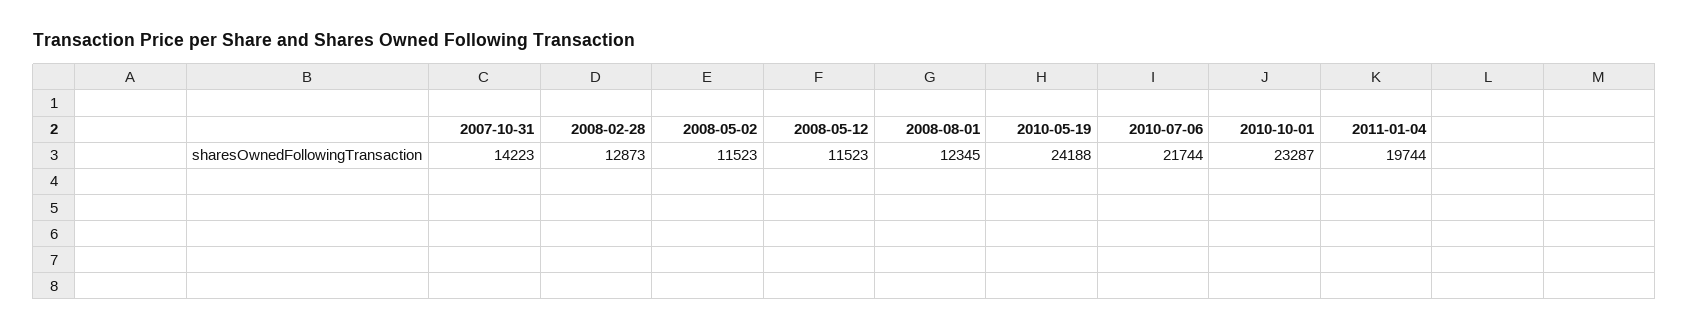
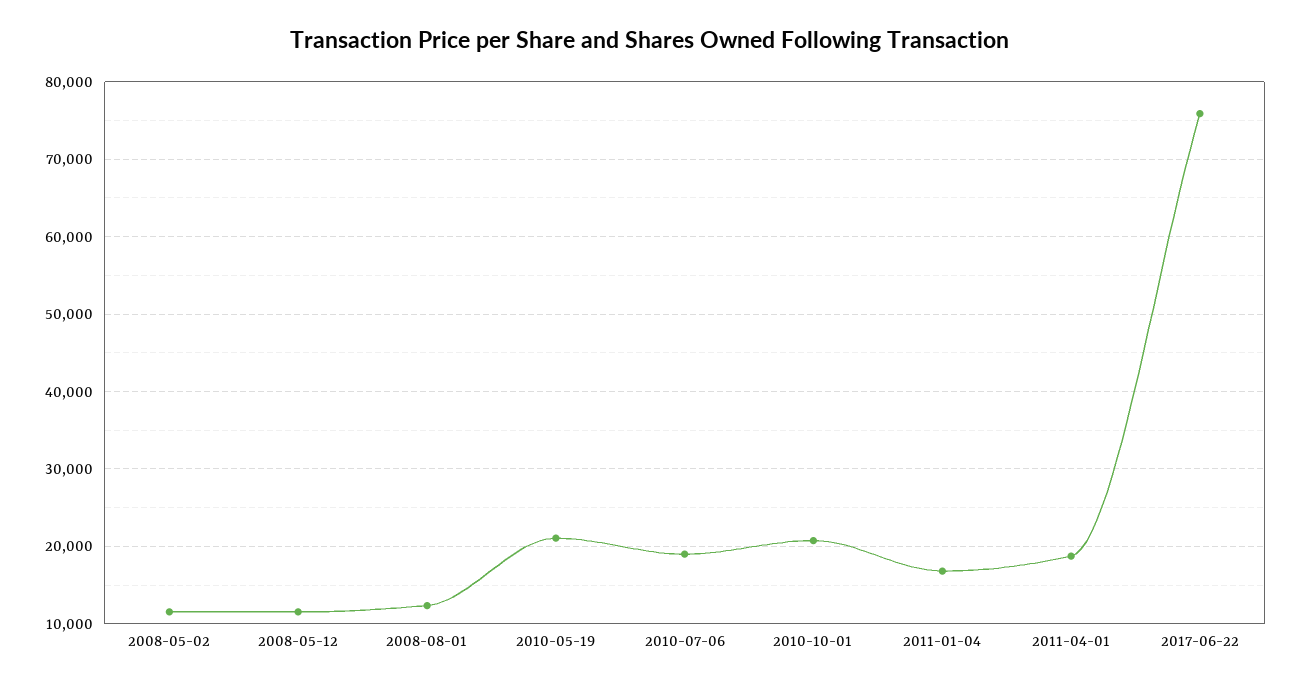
2007-10-31: 14223 -> none
2008-02-28: 12873 -> none
2010-05-19: 24188 -> 21000
2010-07-06: 21744 -> 19000
2010-10-01: 23287 -> 21000
2011-01-04: 19744 -> 17000
2011-04-01: none -> 19000
2017-06-22: none -> 76000

